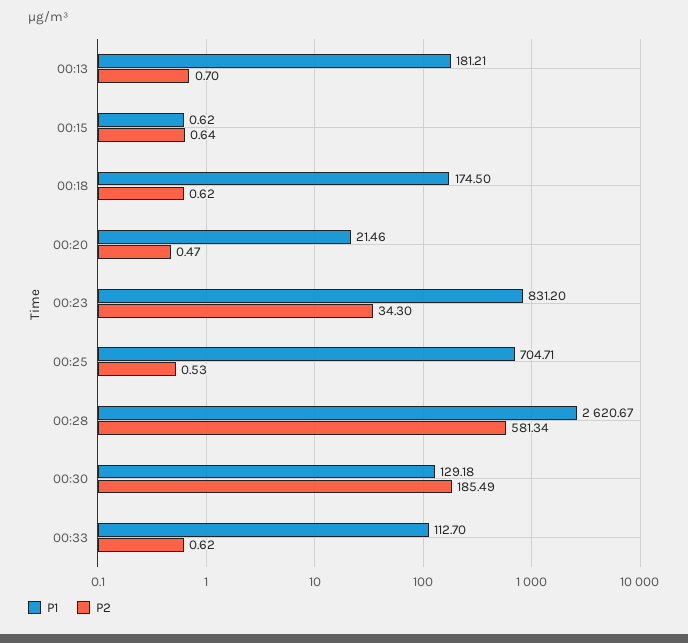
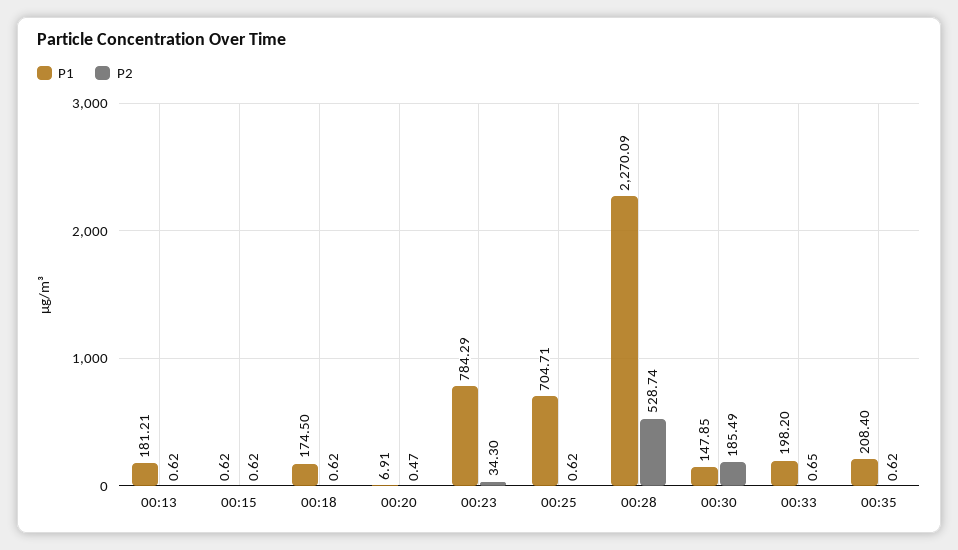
P2, 00:13: 0.7 -> 0.62
P2, 00:15: 0.64 -> 0.62
P1, 00:20: 21.46 -> 6.91
P1, 00:23: 831.2 -> 784.29
P2, 00:25: 0.53 -> 0.62
P1, 00:28: 2620.67 -> 2270.09
P2, 00:28: 581.34 -> 528.74
P1, 00:30: 129.18 -> 147.85
P1, 00:33: 112.7 -> 198.2
P2, 00:33: 0.62 -> 0.65
P1, 00:35: none -> 208.4
P2, 00:35: none -> 0.62

